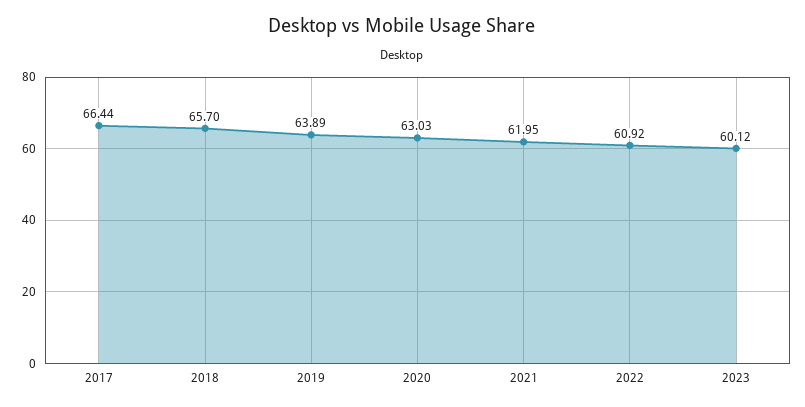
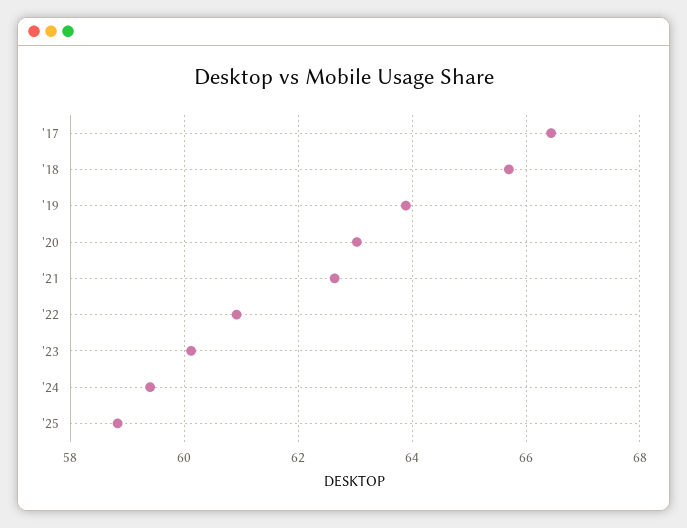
2021: 61.95 -> 62.6
'24: none -> 59.4
'25: none -> 58.8

